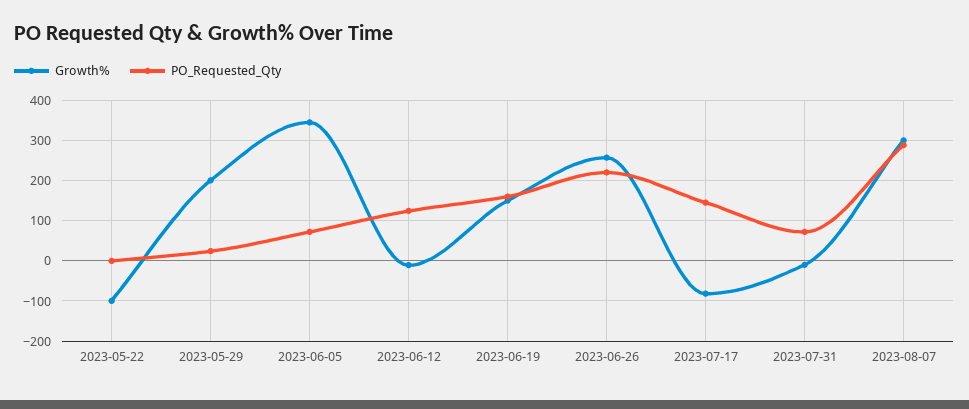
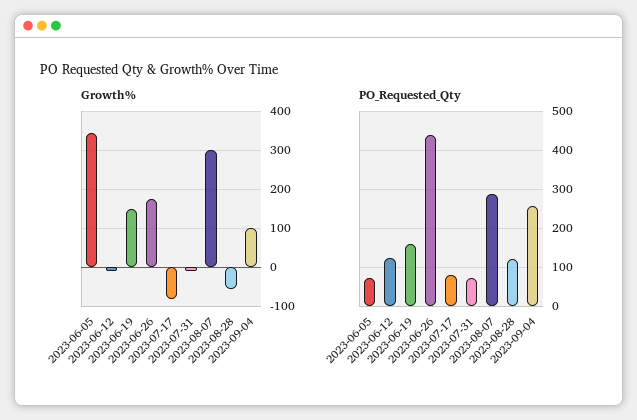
Growth%, 2023-05-22: -100 -> none
PO_Requested_Qty, 2023-05-22: 0 -> none
Growth%, 2023-05-29: 200 -> none
PO_Requested_Qty, 2023-05-29: 20 -> none
Growth%, 2023-06-26: 260 -> 180
PO_Requested_Qty, 2023-06-26: 220 -> 440
PO_Requested_Qty, 2023-07-17: 140 -> 80
Growth%, 2023-08-28: none -> -60
Growth%, 2023-09-04: none -> 100
PO_Requested_Qty, 2023-08-28: none -> 120
PO_Requested_Qty, 2023-09-04: none -> 260

